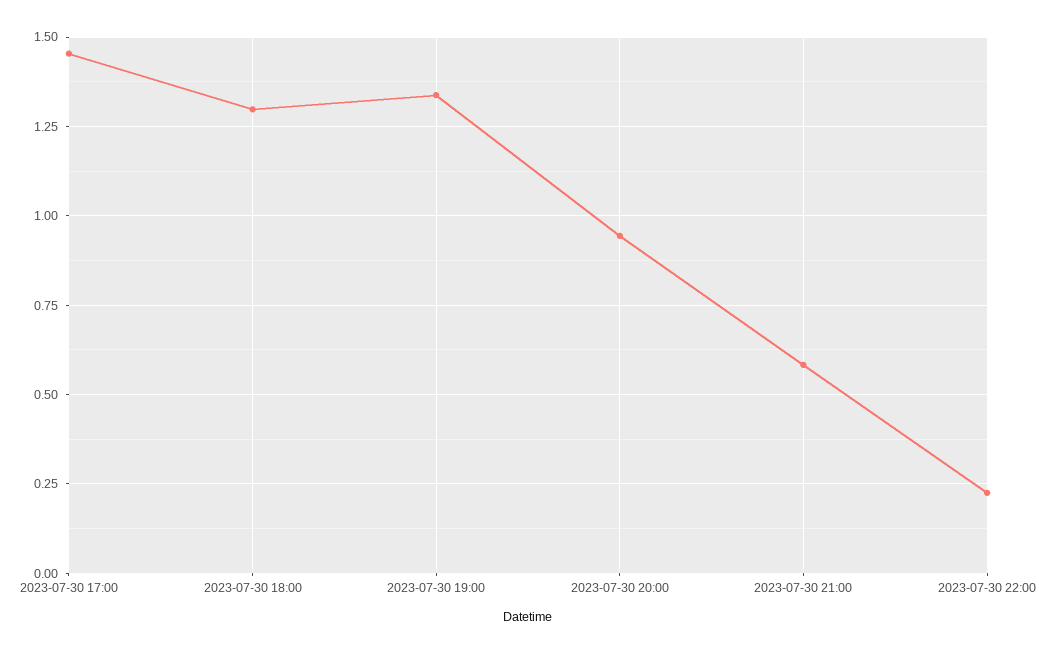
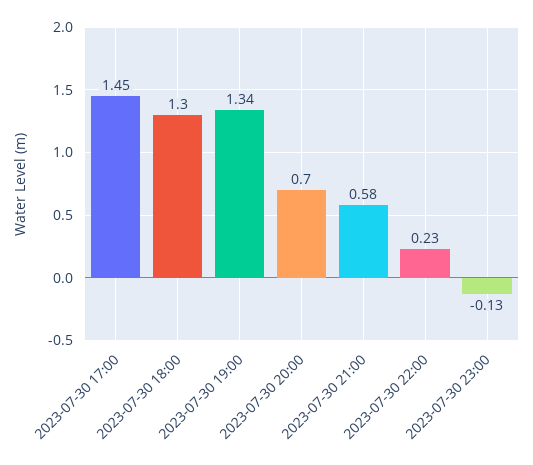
2023-07-30 20:00: 0.95 -> 0.7
2023-07-30 23:00: none -> -0.13

